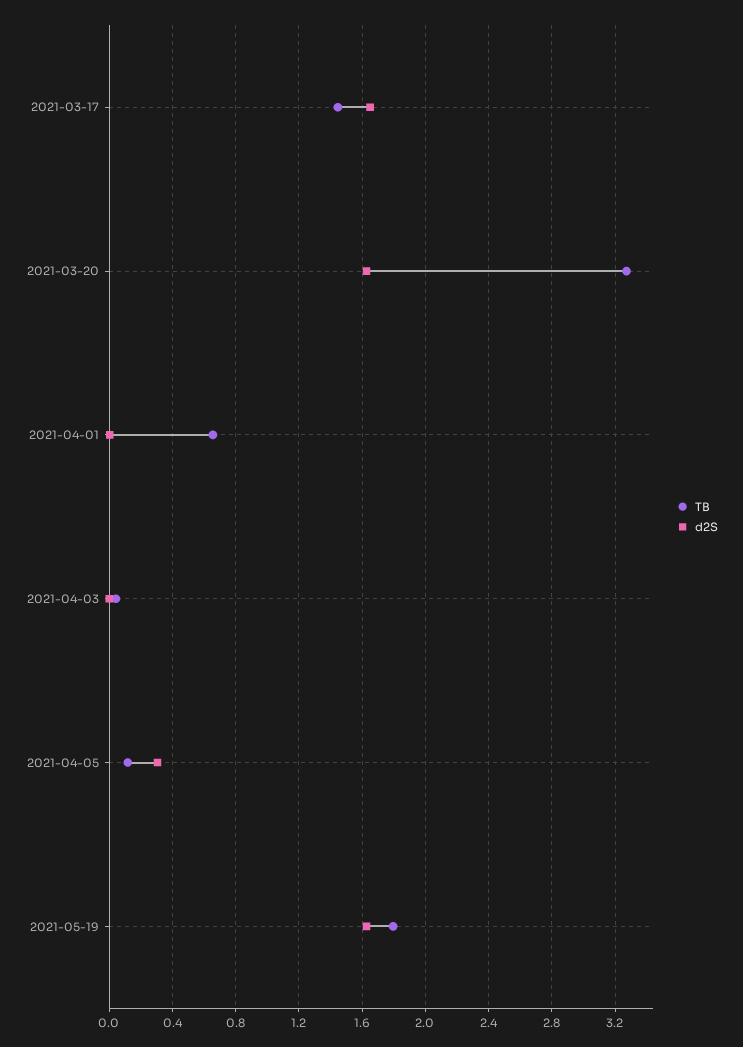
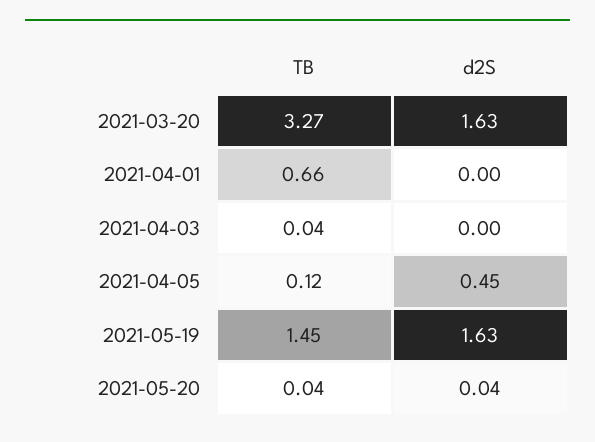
TB, 2021-03-17: 1.45 -> none
d2S, 2021-03-17: 1.65 -> none
d2S, 2021-04-05: 0.3 -> 0.45
TB, 2021-05-19: 1.8 -> 1.45
TB, 2021-05-20: none -> 0.04
d2S, 2021-05-20: none -> 0.04

